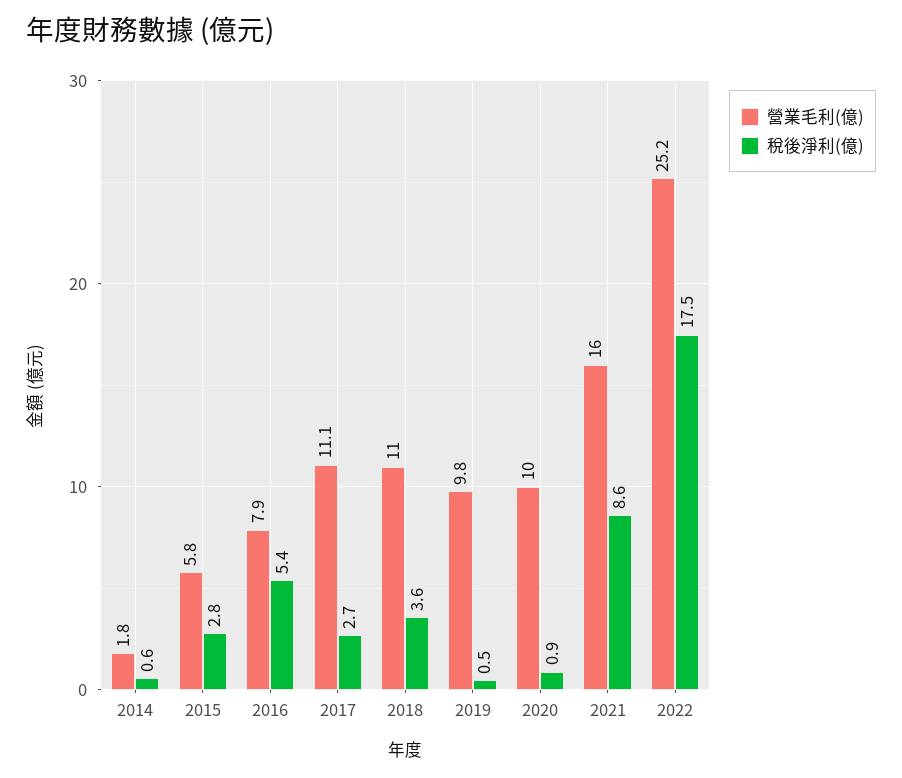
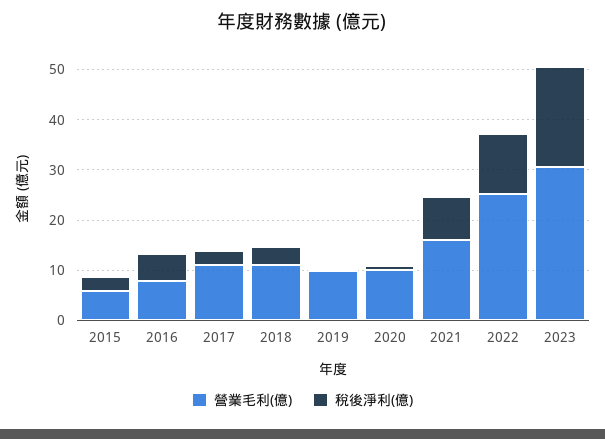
營業毛利(億), 2014: 1.8 -> none
稅後淨利(億), 2014: 0.6 -> none
稅後淨利(億), 2022: 17.5 -> 12
營業毛利(億), 2023: none -> 30
稅後淨利(億), 2023: none -> 20

